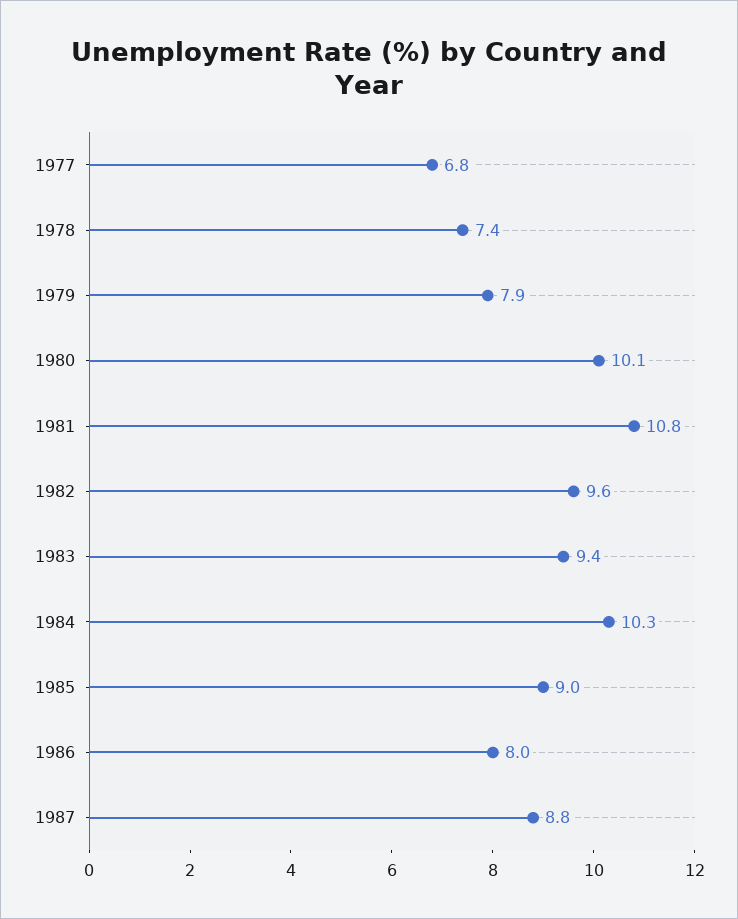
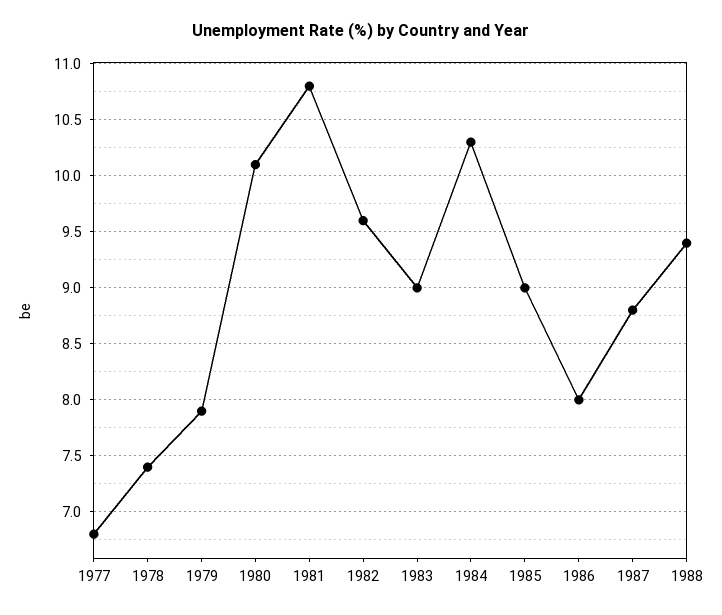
1983: 9.4 -> 9
1988: none -> 9.4

